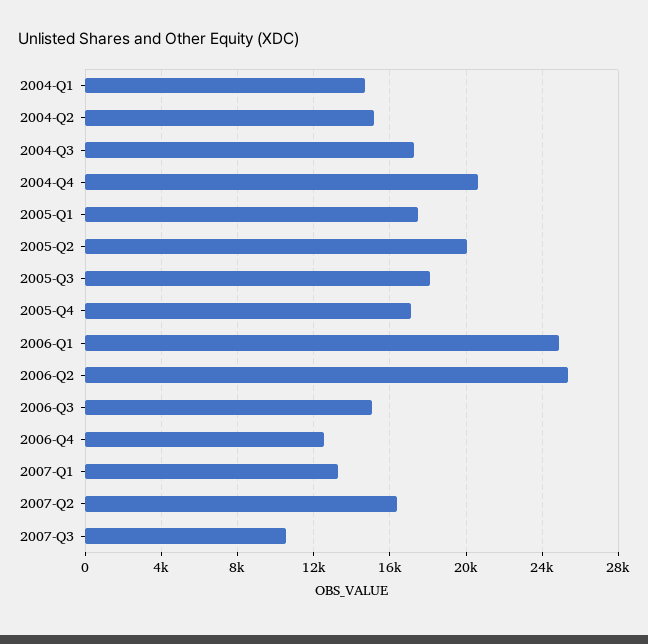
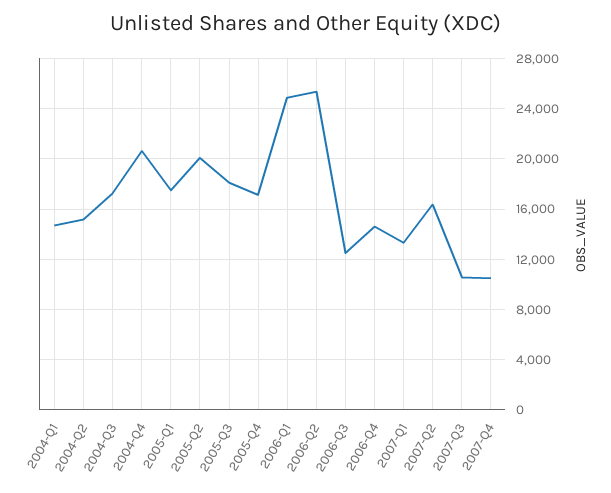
2006-Q3: 15000 -> 12500
2006-Q4: 12500 -> 14500
2007-Q4: none -> 10500

